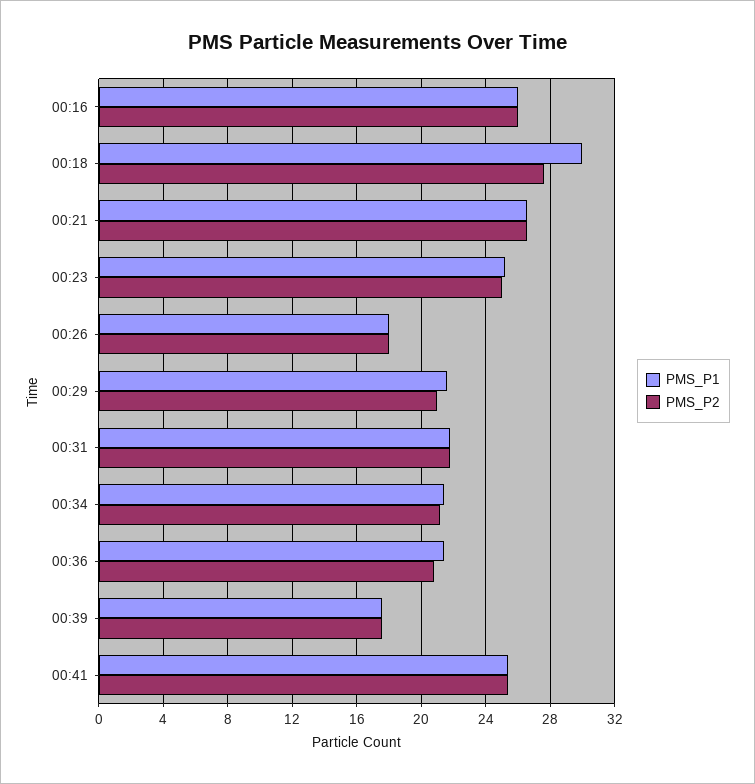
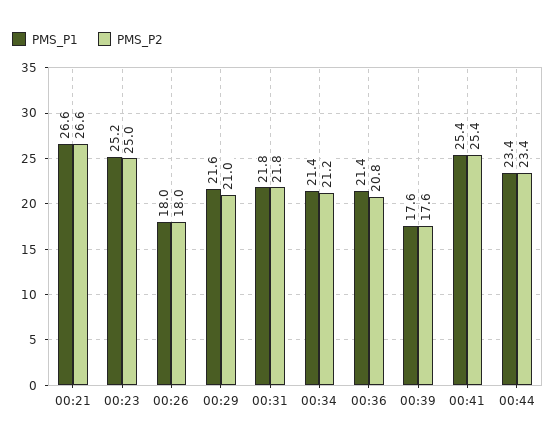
PMS_P1, 00:16: 26 -> none
PMS_P2, 00:16: 26 -> none
PMS_P1, 00:18: 30 -> none
PMS_P2, 00:18: 27.5 -> none
PMS_P1, 00:44: none -> 23.4
PMS_P2, 00:44: none -> 23.4

